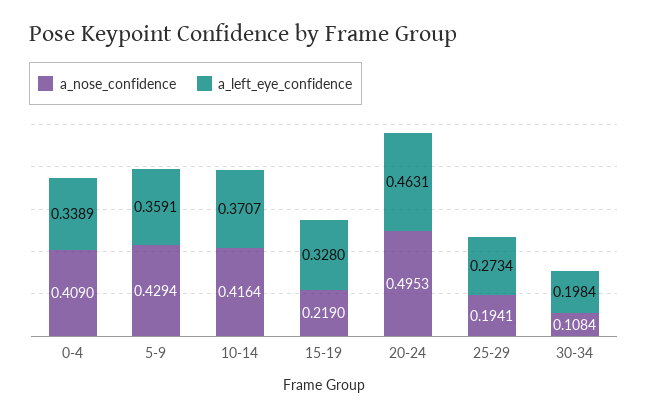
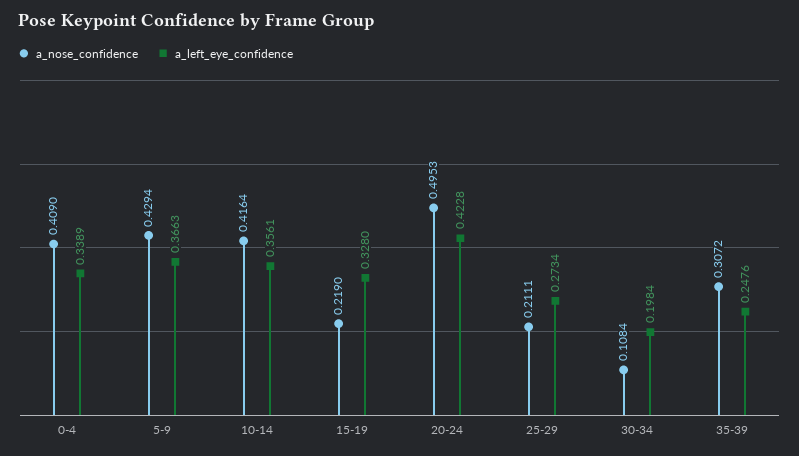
a_left_eye_confidence, 5-9: 0.3591 -> 0.3663
a_left_eye_confidence, 10-14: 0.3707 -> 0.3561
a_left_eye_confidence, 20-24: 0.4631 -> 0.4228
a_nose_confidence, 25-29: 0.1941 -> 0.2111
a_nose_confidence, 35-39: none -> 0.3072
a_left_eye_confidence, 35-39: none -> 0.2476

